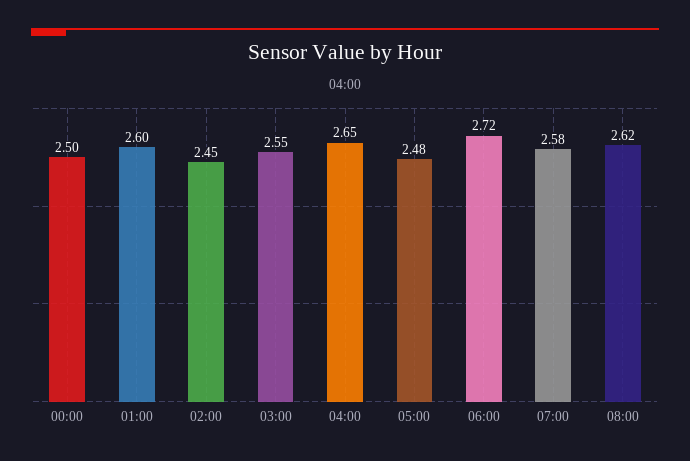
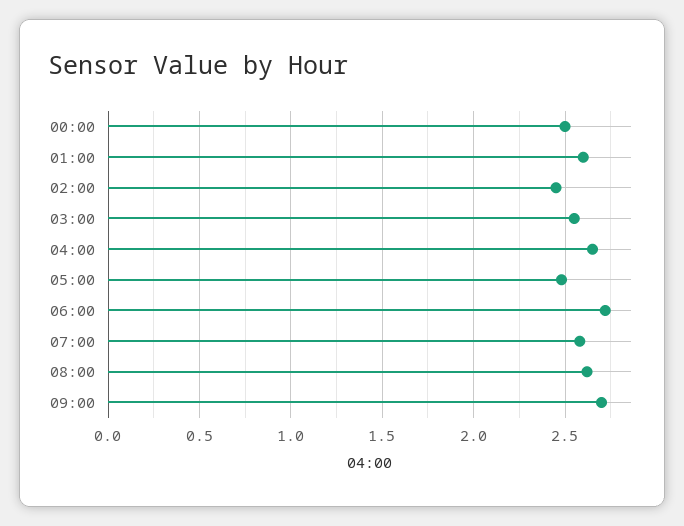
09:00: none -> 2.7

